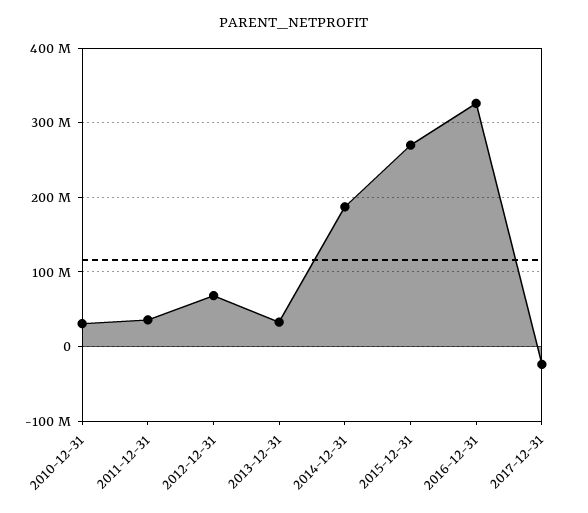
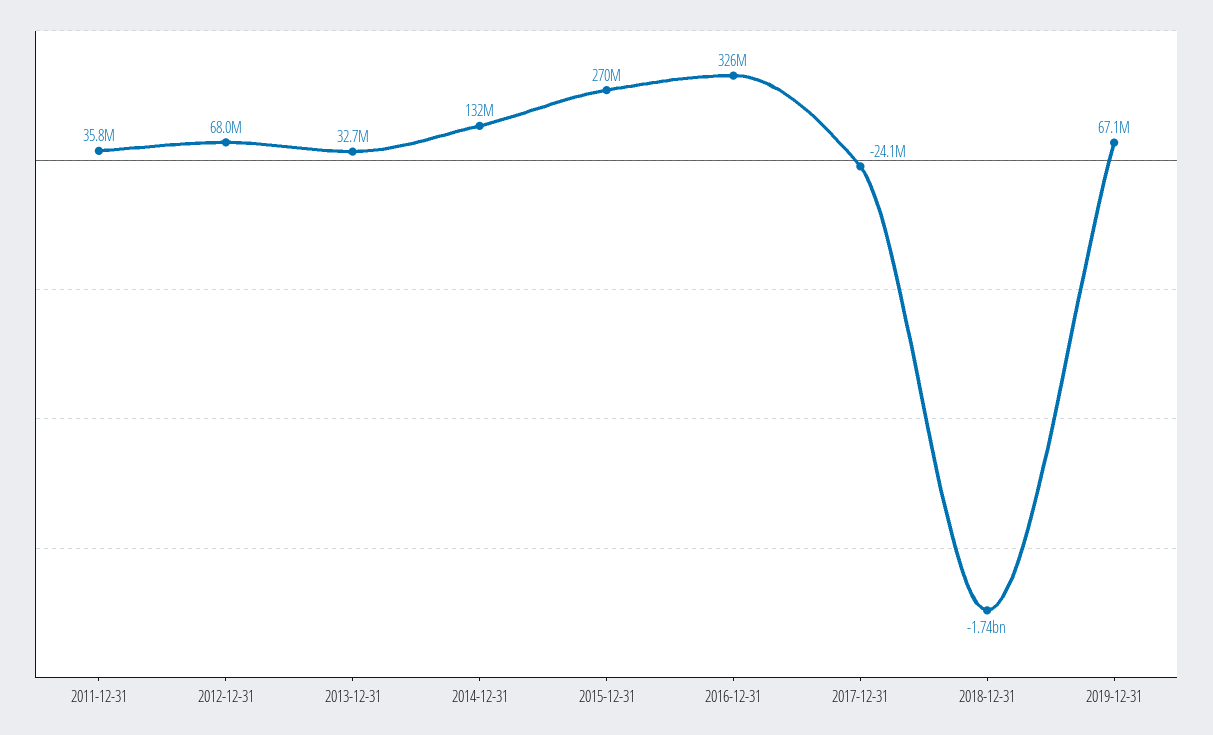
2010-12-31: 30000000 -> none
2014-12-31: 190000000 -> 132000000
2018-12-31: none -> -1740000000
2019-12-31: none -> 67100000

